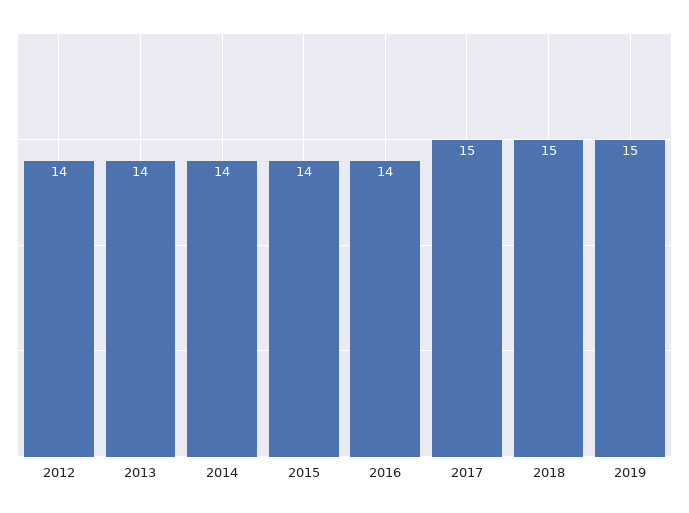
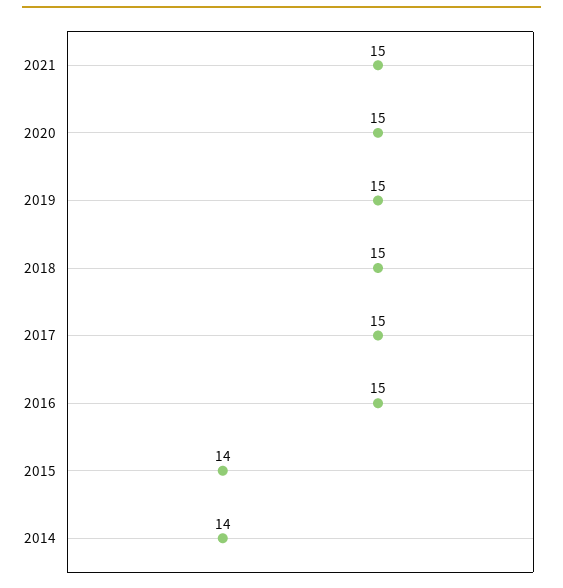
2012: 14 -> none
2013: 14 -> none
2016: 14 -> 15
2021: none -> 15
2020: none -> 15

